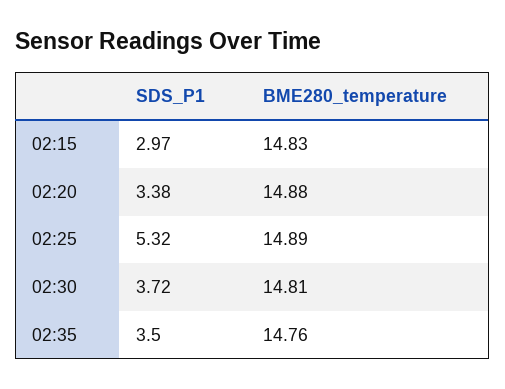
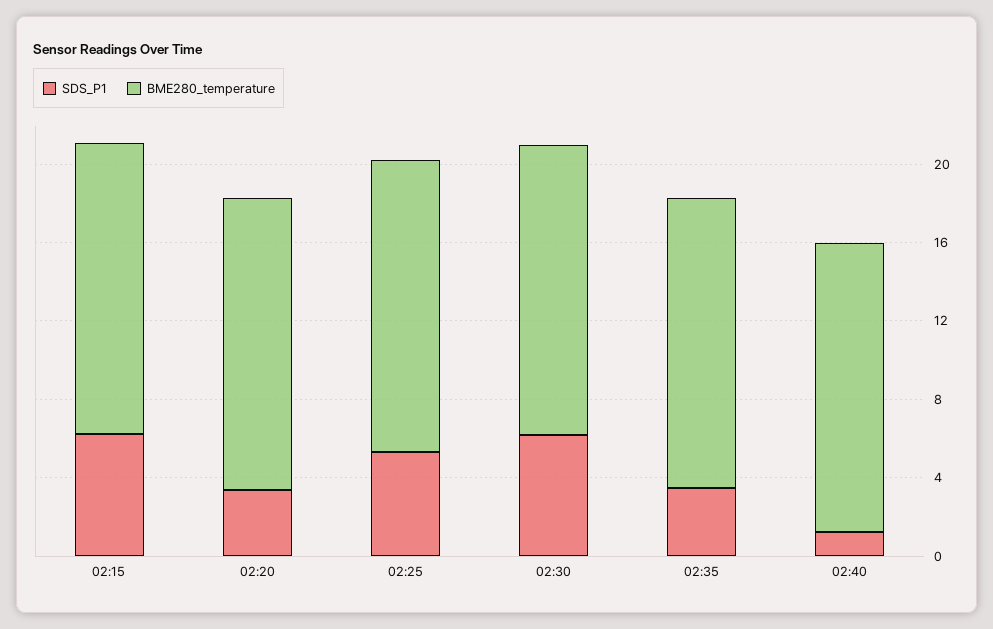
SDS_P1, 02:15: 2.97 -> 6
SDS_P1, 02:30: 3.72 -> 6
SDS_P1, 02:40: none -> 1
BME280_temperature, 02:40: none -> 15

